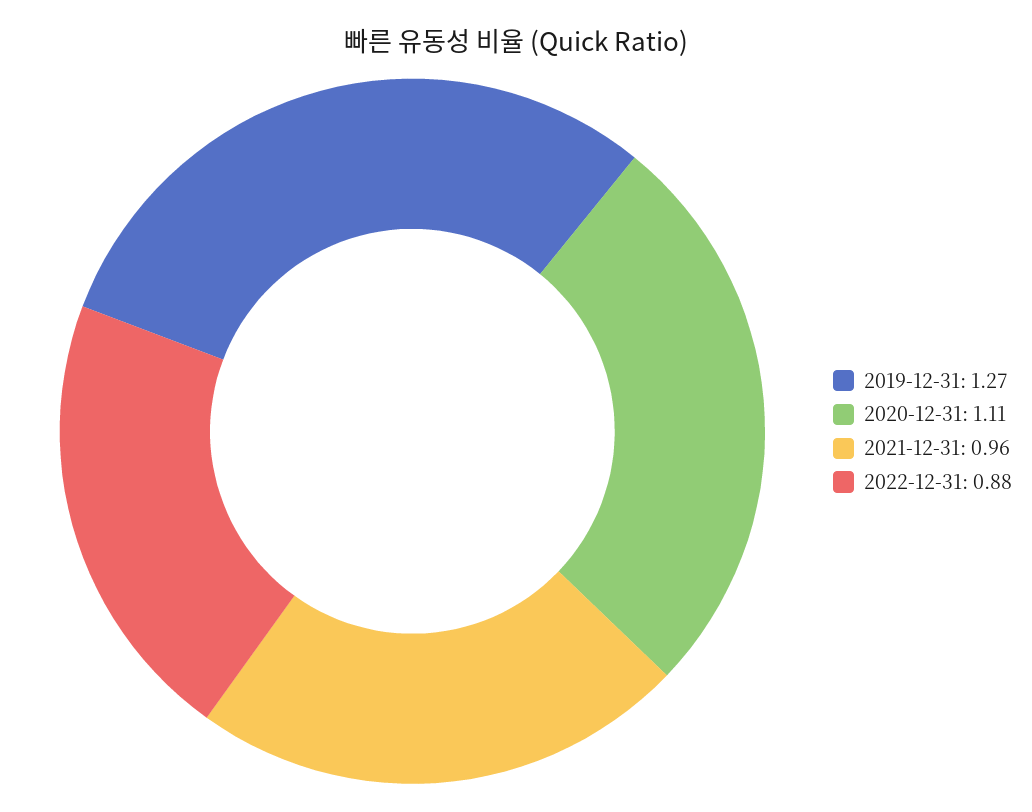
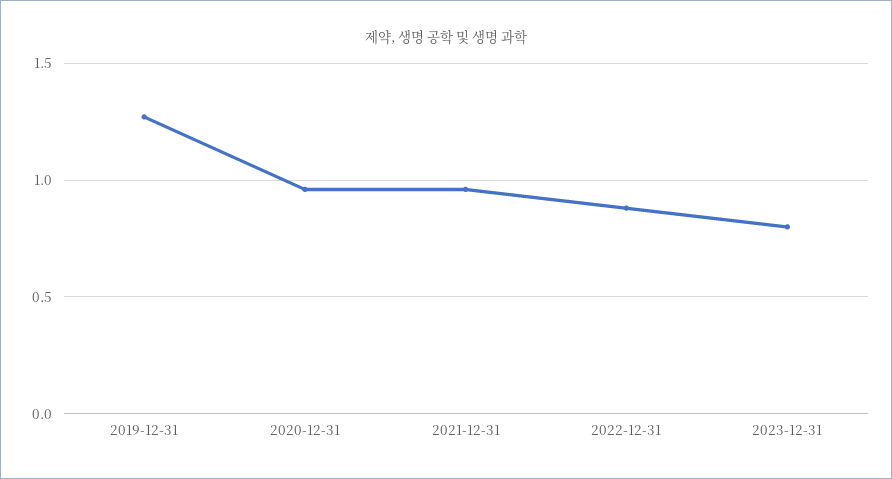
2020-12-31: 1.11 -> 0.95
2023-12-31: none -> 0.8

